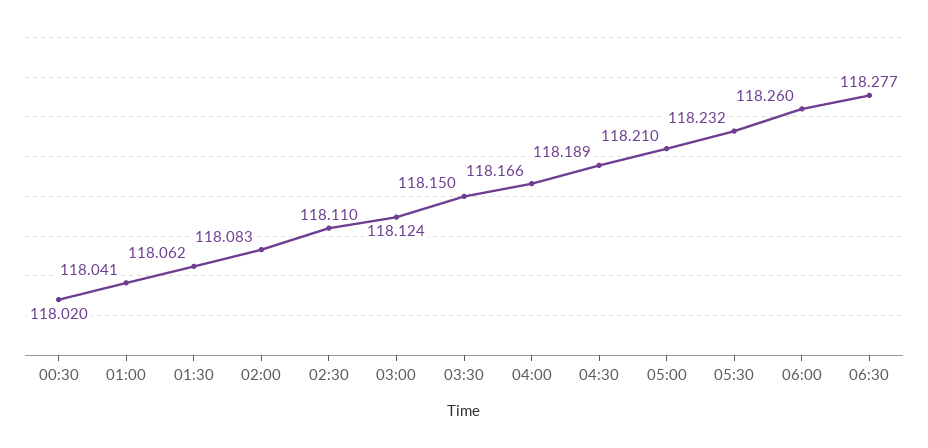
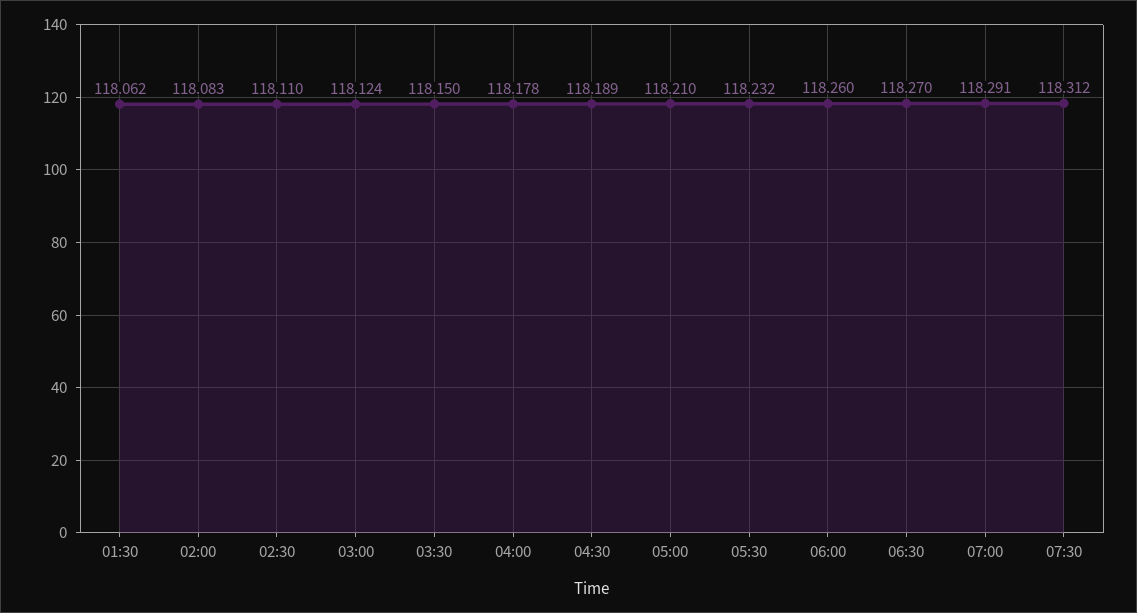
00:30: 118.02 -> none
01:00: 118.041 -> none
04:00: 118.166 -> 118.178
06:30: 118.277 -> 118.27
07:00: none -> 118.291
07:30: none -> 118.312

